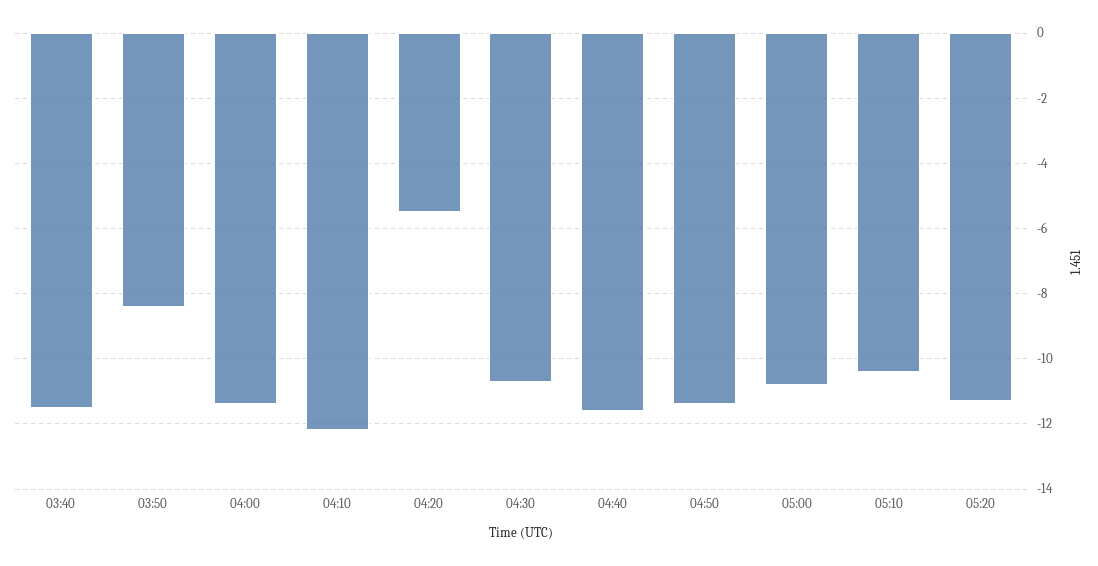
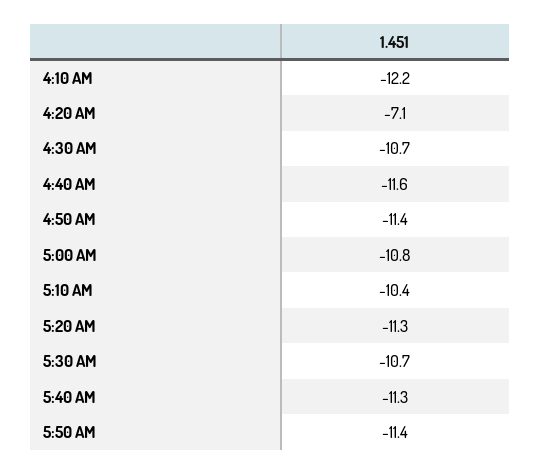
03:40: -11.5 -> none
03:50: -8.5 -> none
04:00: -11.5 -> none
04:20: -5.5 -> -7.1
5:30 AM: none -> -10.7
5:40 AM: none -> -11.3
5:50 AM: none -> -11.4

